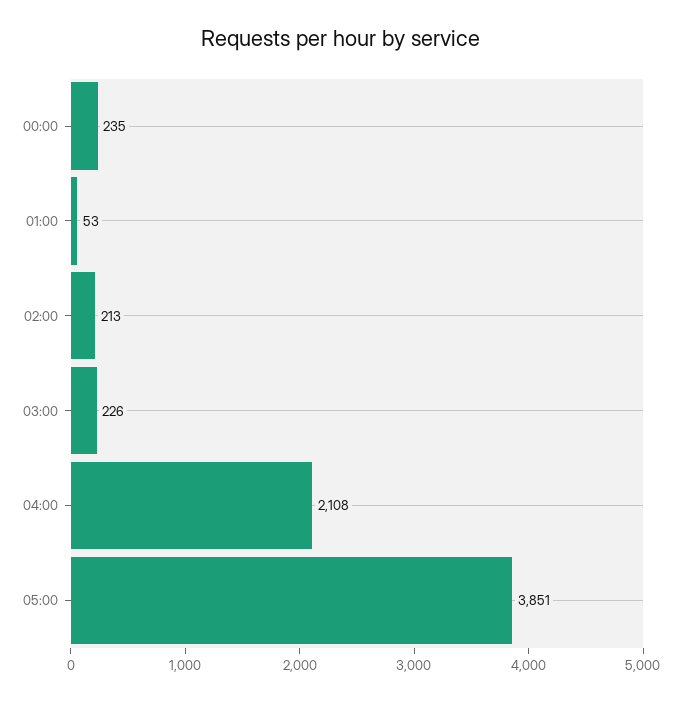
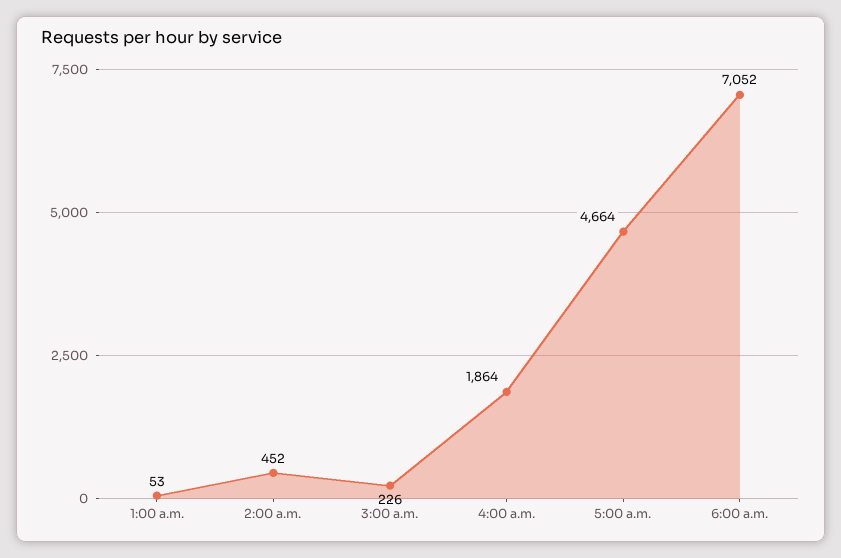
00:00: 235 -> none
02:00: 213 -> 452
04:00: 2108 -> 1864
05:00: 3851 -> 4664
6:00 a.m.: none -> 7052

